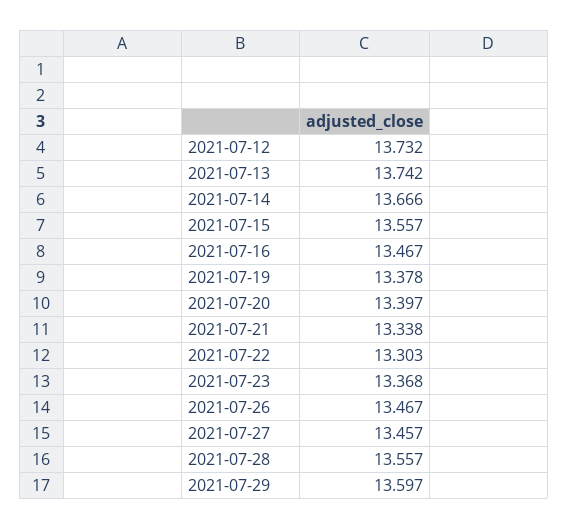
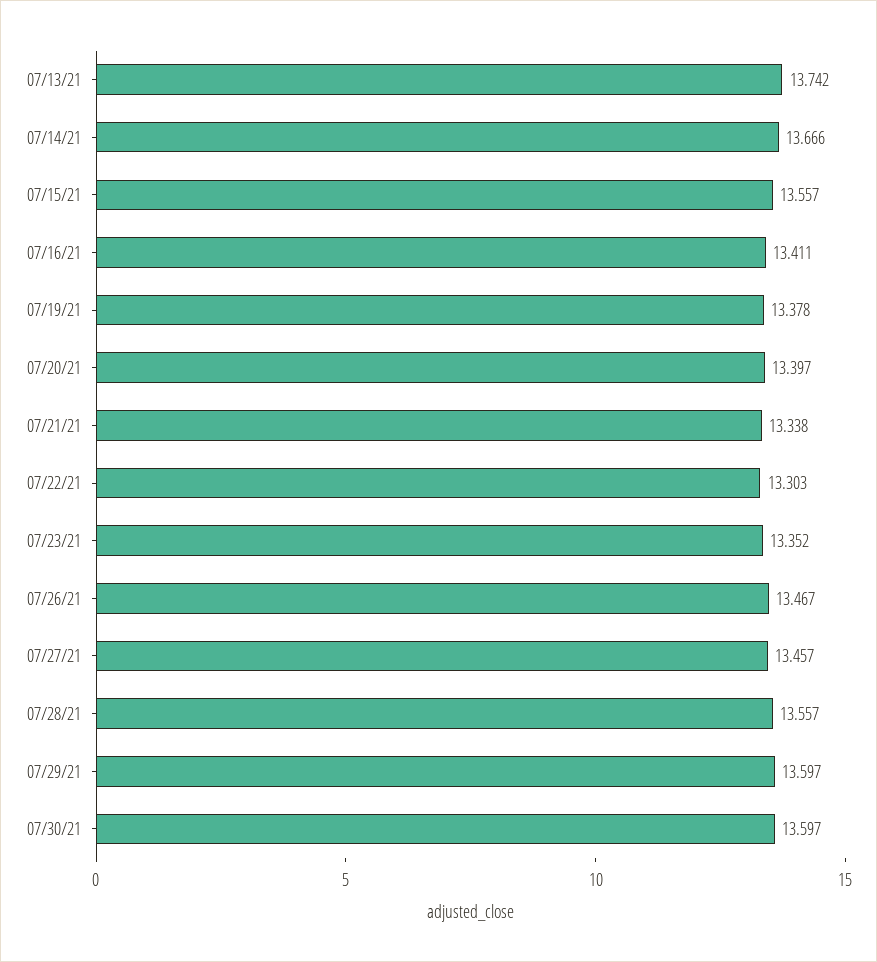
2021-07-12: 13.732 -> none
2021-07-16: 13.467 -> 13.411
2021-07-23: 13.368 -> 13.352
07/30/21: none -> 13.597

